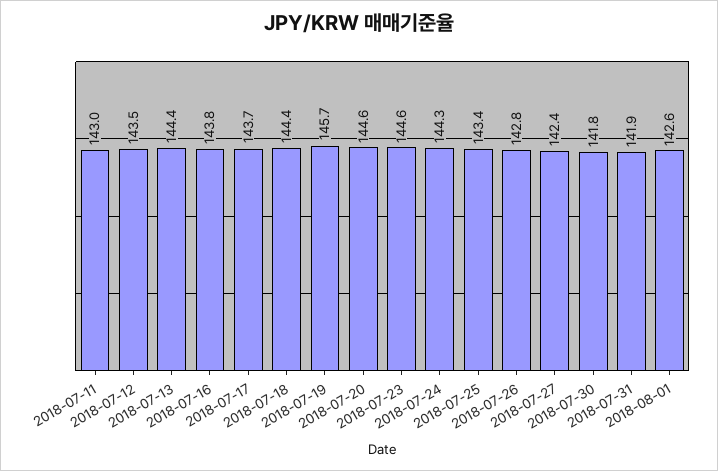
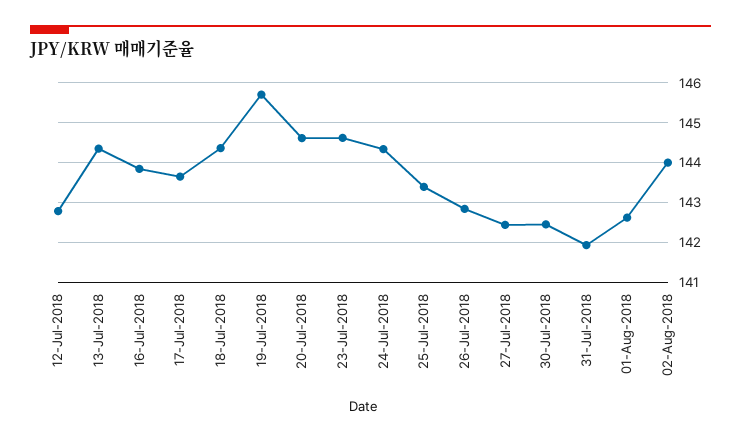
2018-07-11: 143 -> none
2018-07-12: 143.5 -> 142.8
2018-07-30: 141.8 -> 142.4
02-Aug-2018: none -> 144

